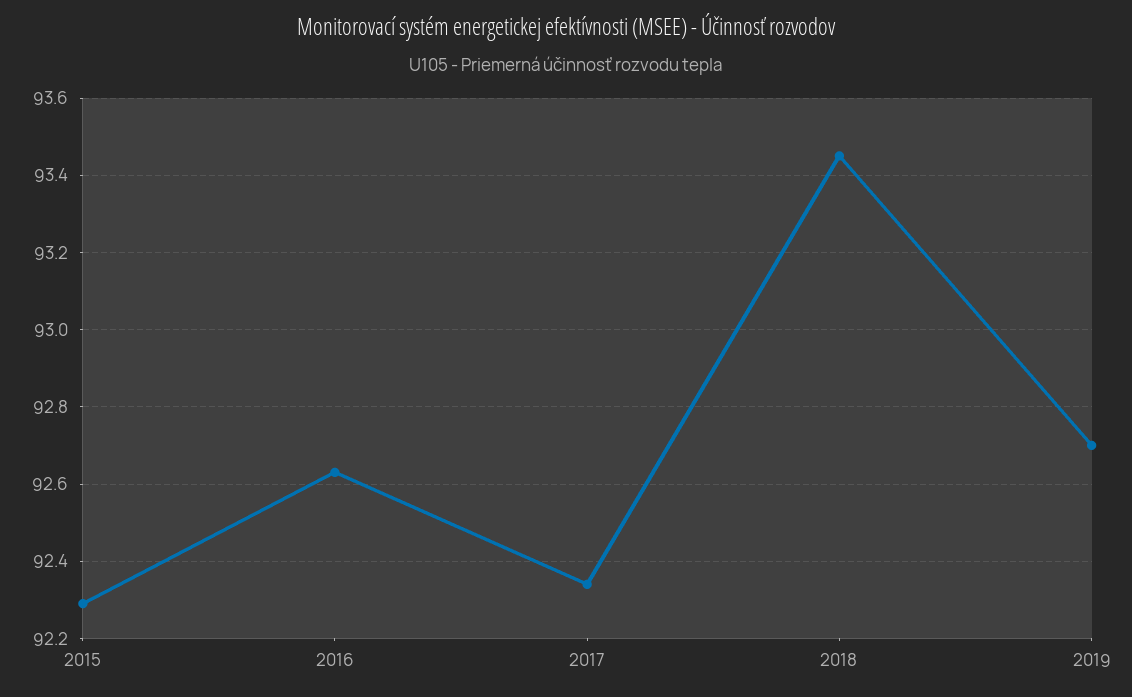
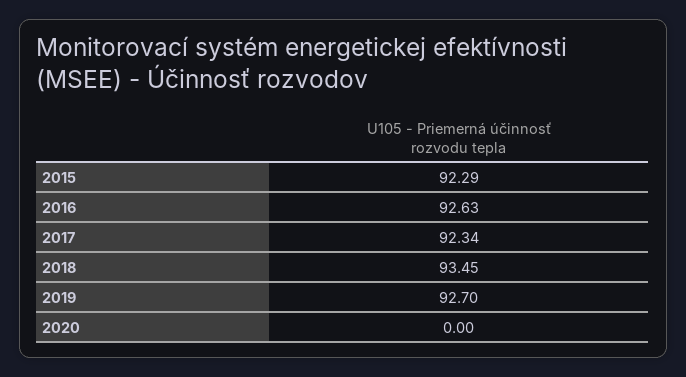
2020: none -> 0

